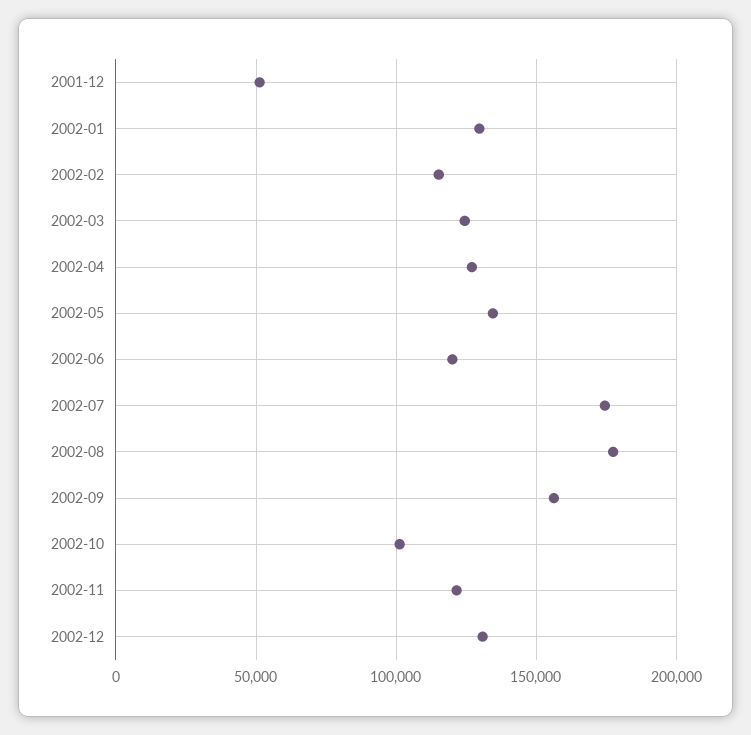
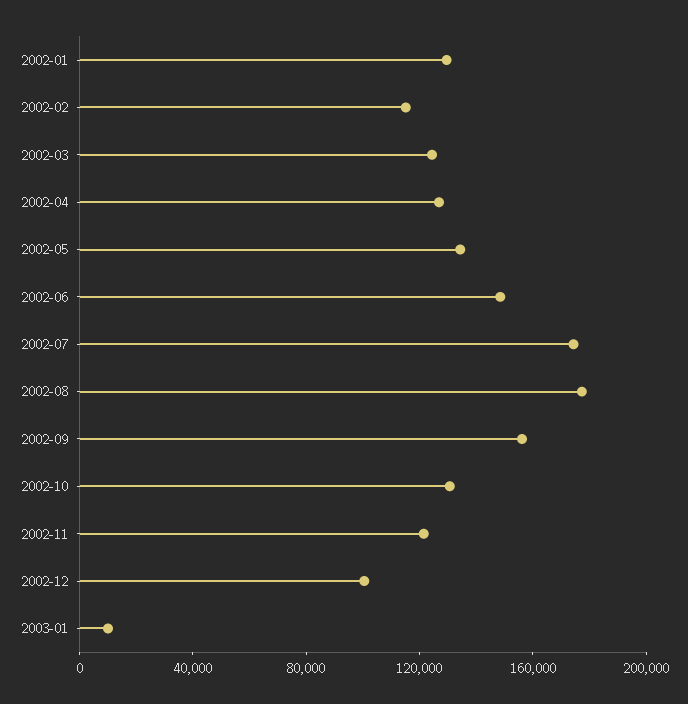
2001-12: 50000 -> none
2002-06: 120000 -> 150000
2002-10: 100000 -> 130000
2002-12: 130000 -> 100000
2003-01: none -> 10000

